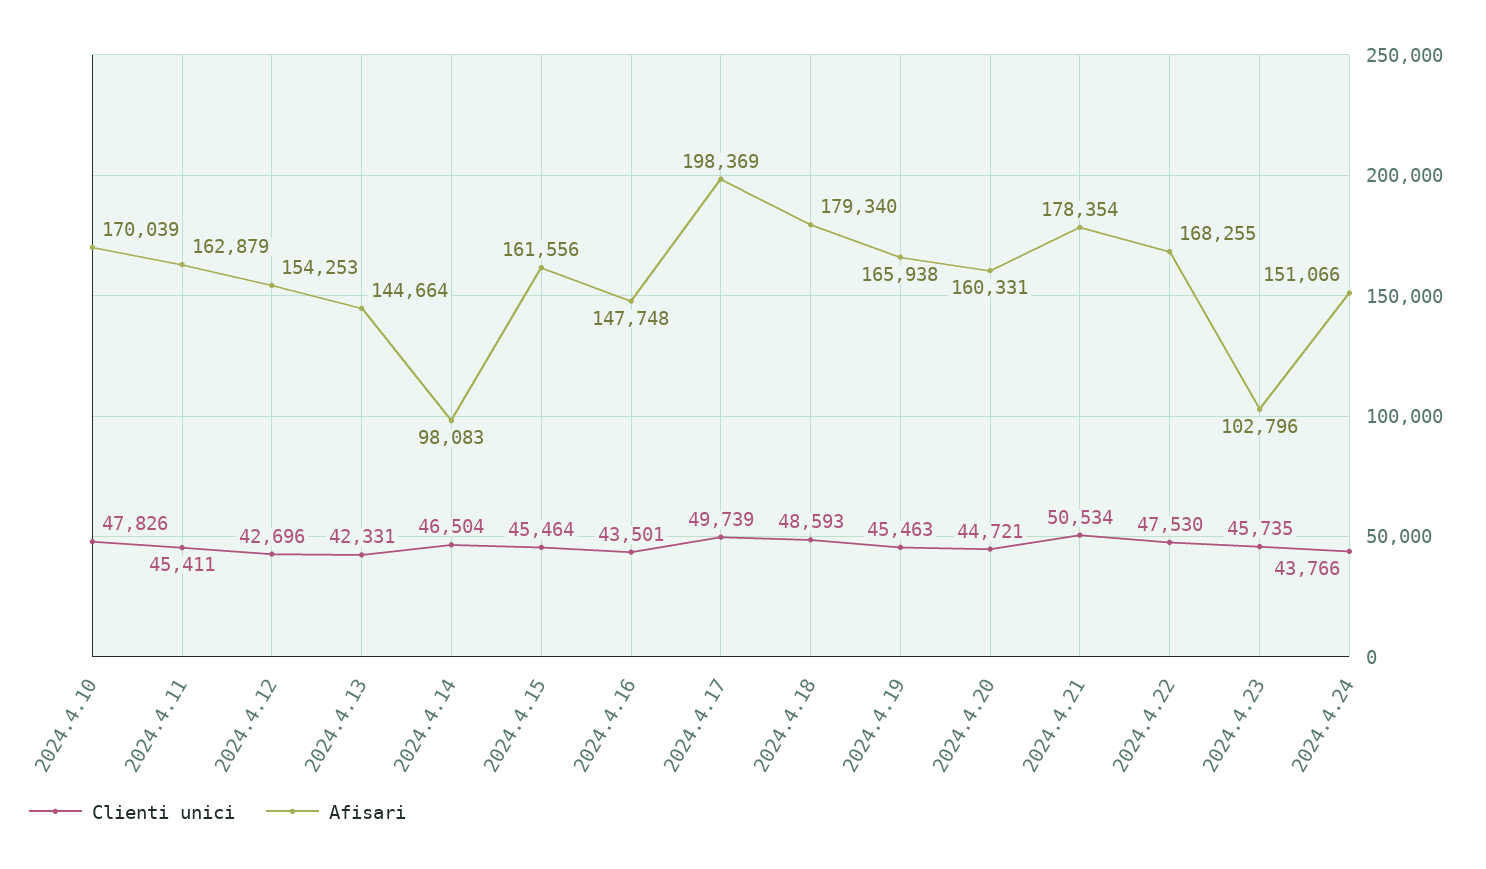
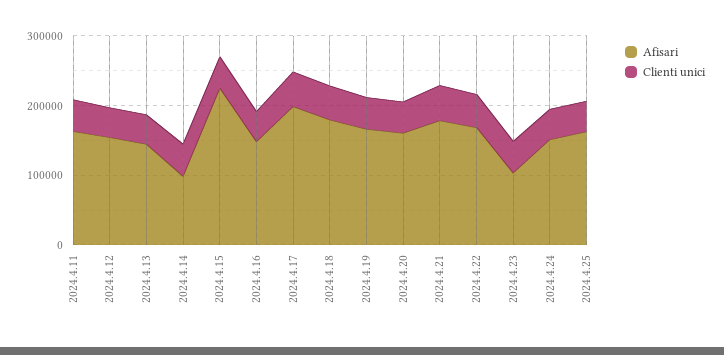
Clienti unici, 2024.4.10: 47826 -> none
Afisari, 2024.4.10: 170039 -> none
Afisari, 2024.4.15: 161556 -> 220000
Afisari, 2024.4.25: none -> 160000
Clienti unici, 2024.4.25: none -> 40000

